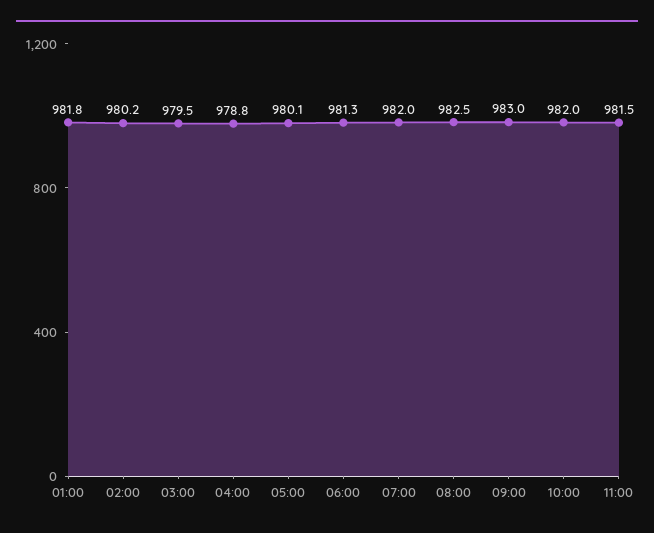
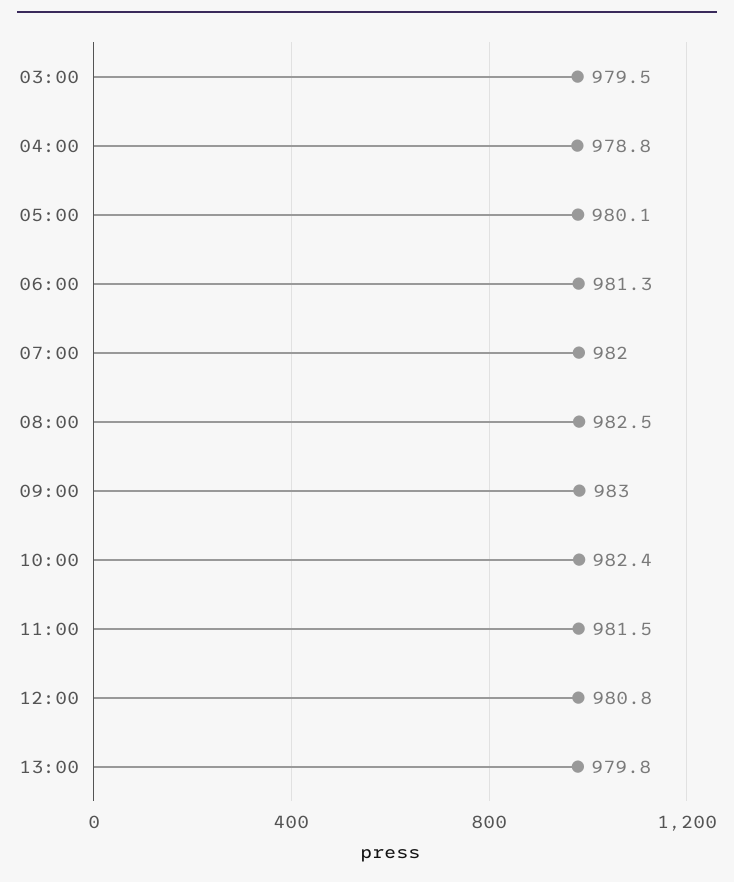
01:00: 981.8 -> none
02:00: 980.2 -> none
10:00: 982 -> 982.4
12:00: none -> 980.8
13:00: none -> 979.8

